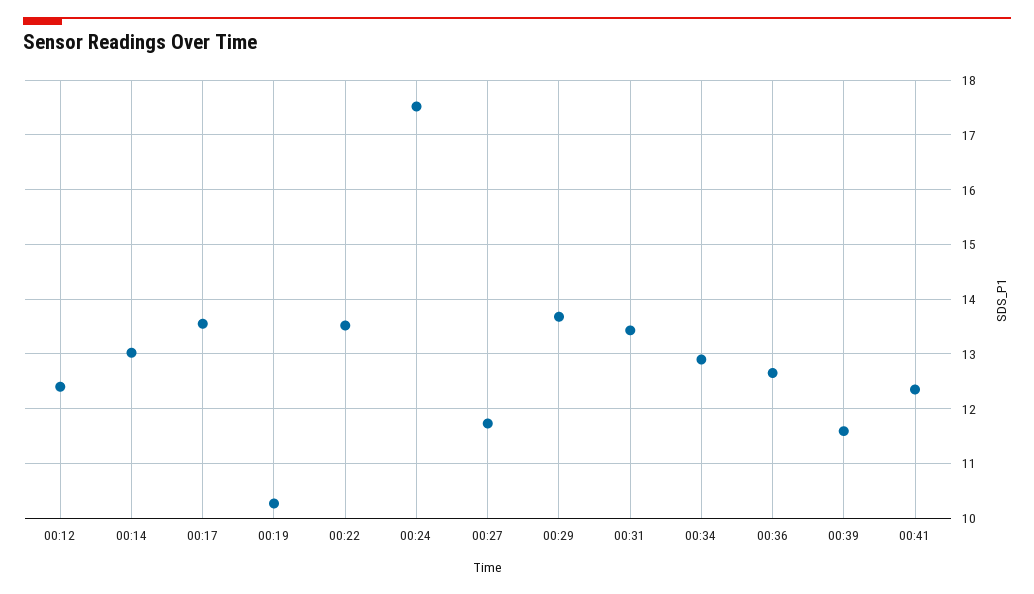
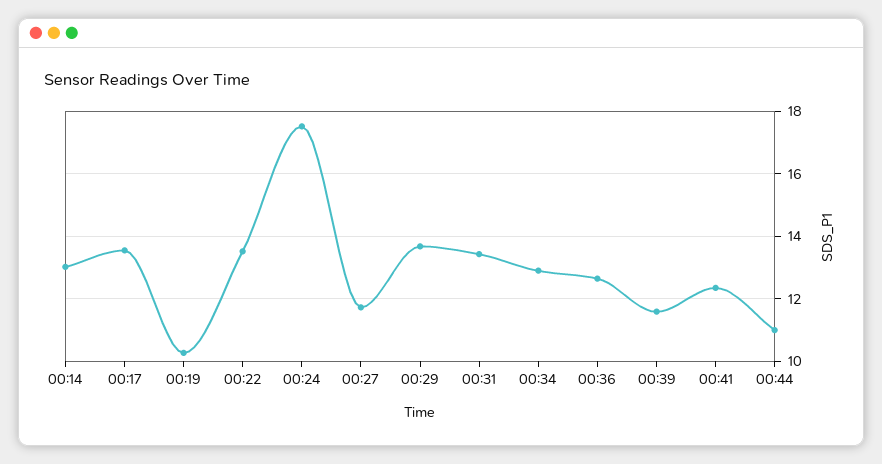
00:12: 12.4 -> none
00:44: none -> 11

